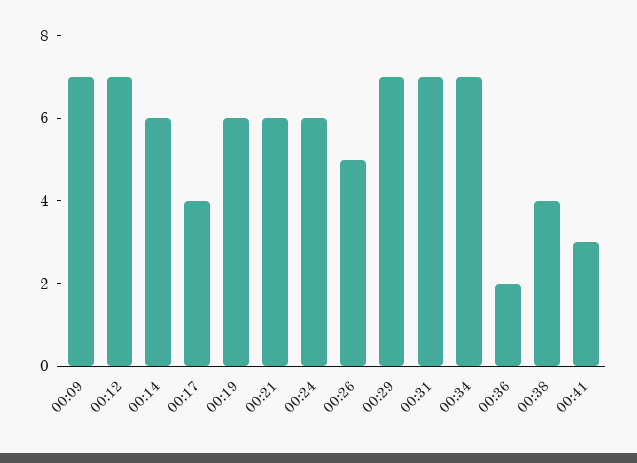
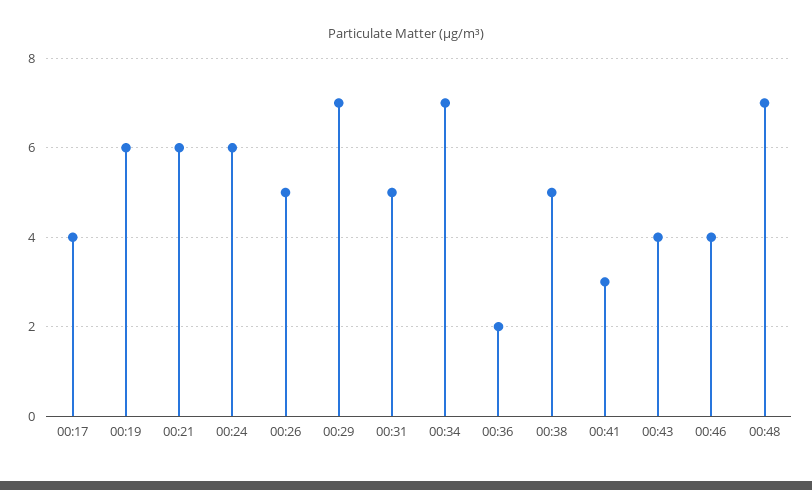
00:09: 7 -> none
00:12: 7 -> none
00:14: 6 -> none
00:31: 7 -> 5
00:38: 4 -> 5
00:43: none -> 4
00:46: none -> 4
00:48: none -> 7

